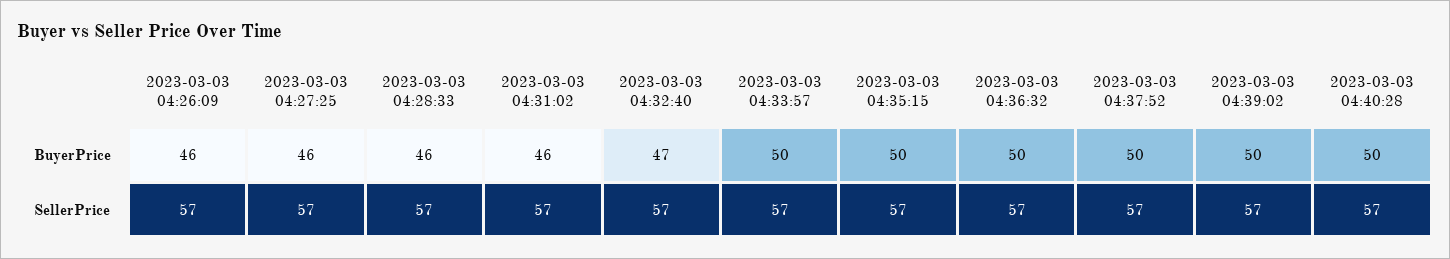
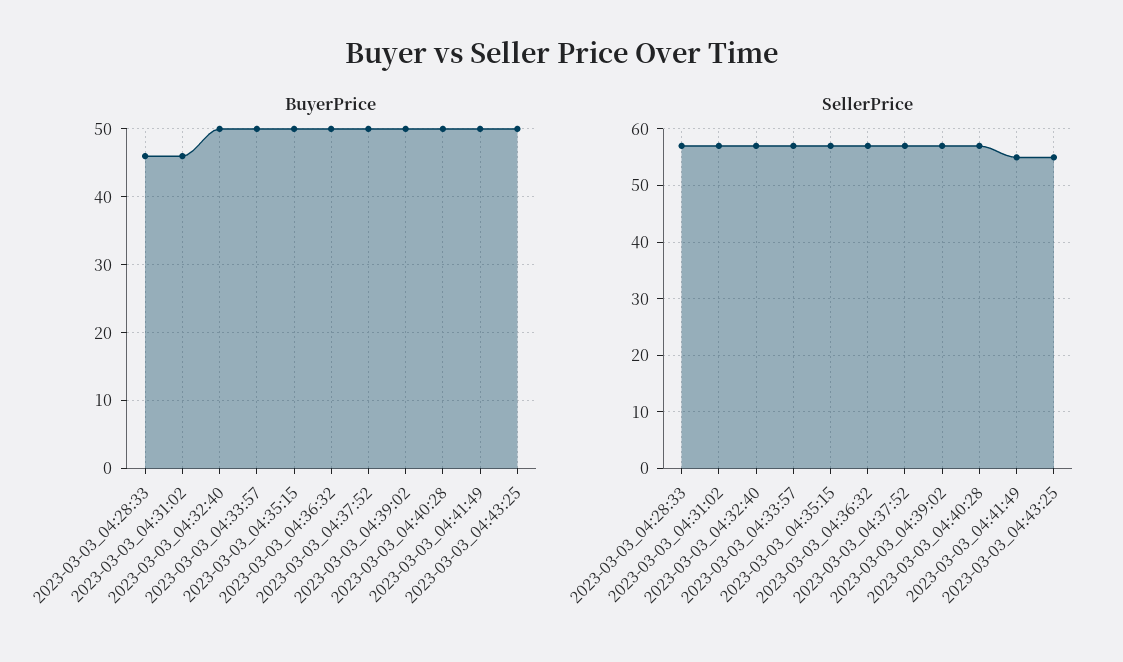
BuyerPrice, 2023-03-03 04:26:09: 46 -> none
BuyerPrice, 2023-03-03 04:27:25: 46 -> none
BuyerPrice, 2023-03-03 04:32:40: 47 -> 50
SellerPrice, 2023-03-03 04:26:09: 57 -> none
SellerPrice, 2023-03-03 04:27:25: 57 -> none
BuyerPrice, 2023-03-03_04:41:49: none -> 50
BuyerPrice, 2023-03-03_04:43:25: none -> 50
SellerPrice, 2023-03-03_04:41:49: none -> 55
SellerPrice, 2023-03-03_04:43:25: none -> 55

